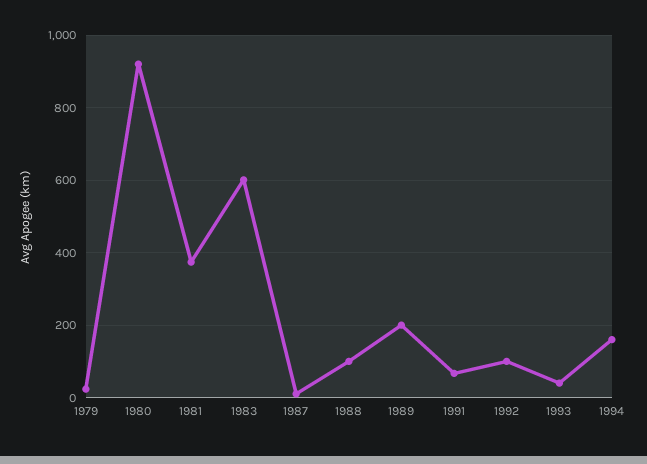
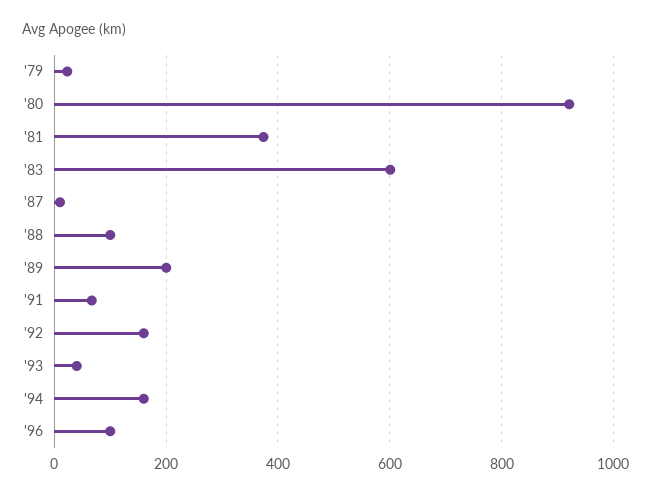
1992: 100 -> 160
'96: none -> 100

